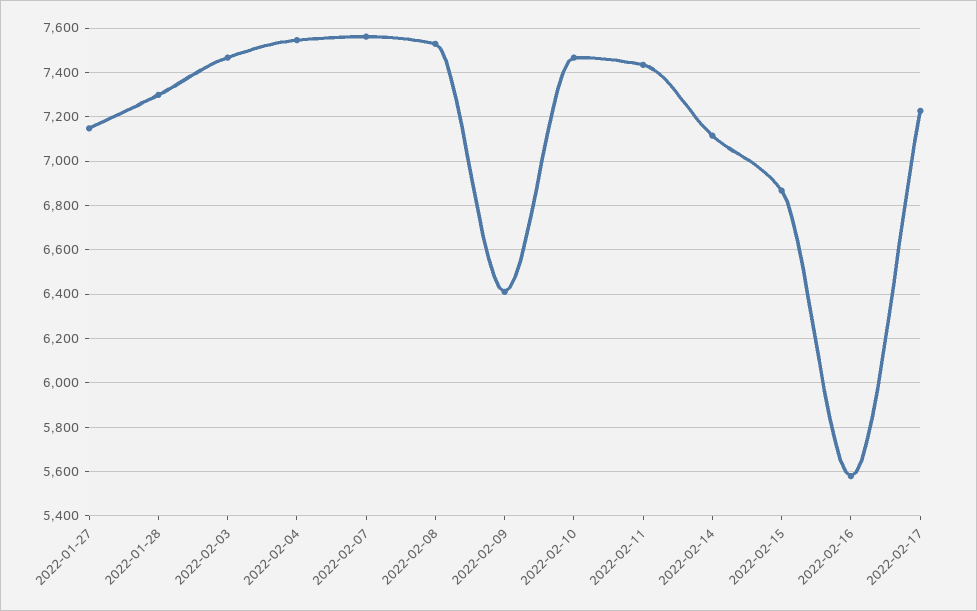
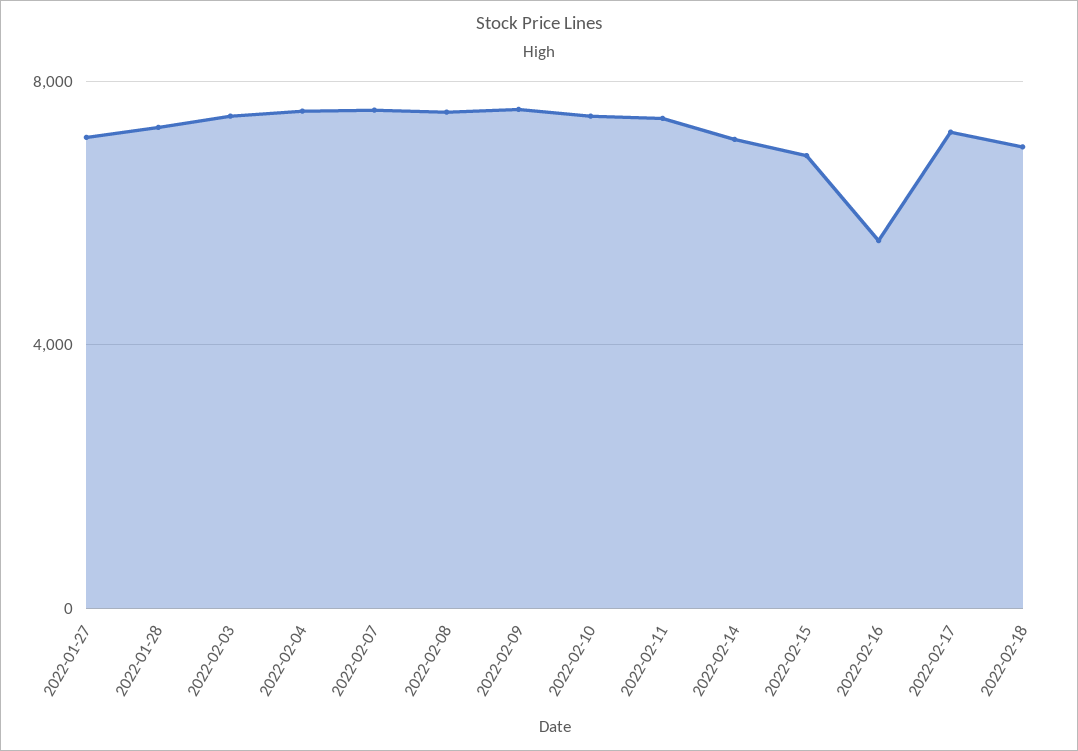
2022-02-09: 6400 -> 7500
2022-02-18: none -> 7000

